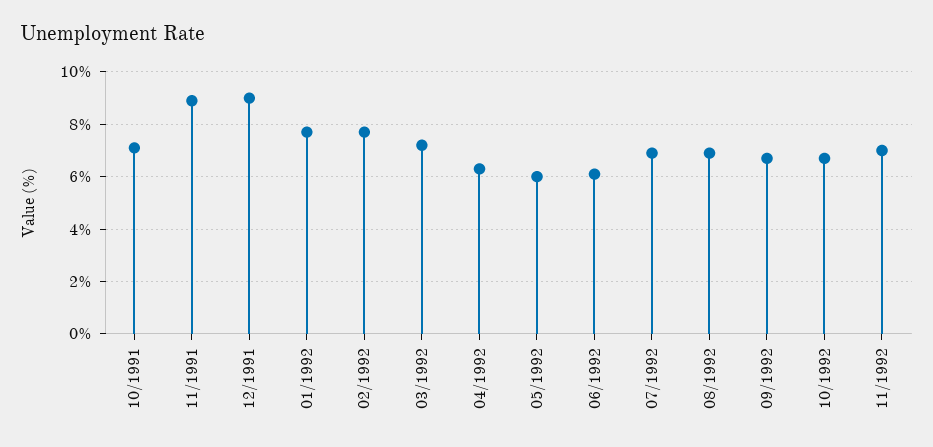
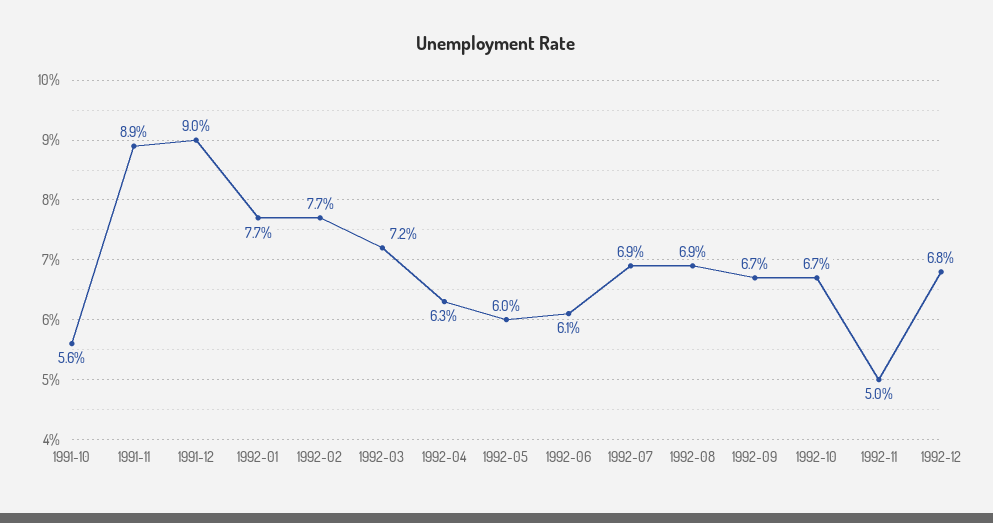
10/1991: 7 -> 5.6
11/1992: 7 -> 5
1992-12: none -> 6.8

